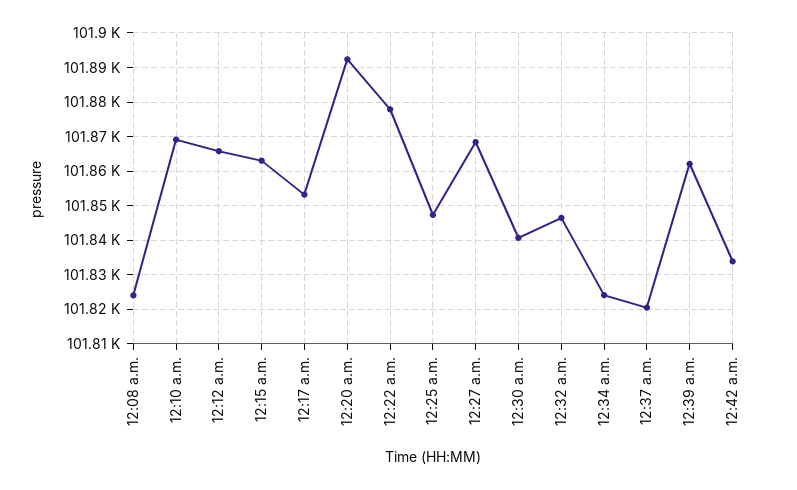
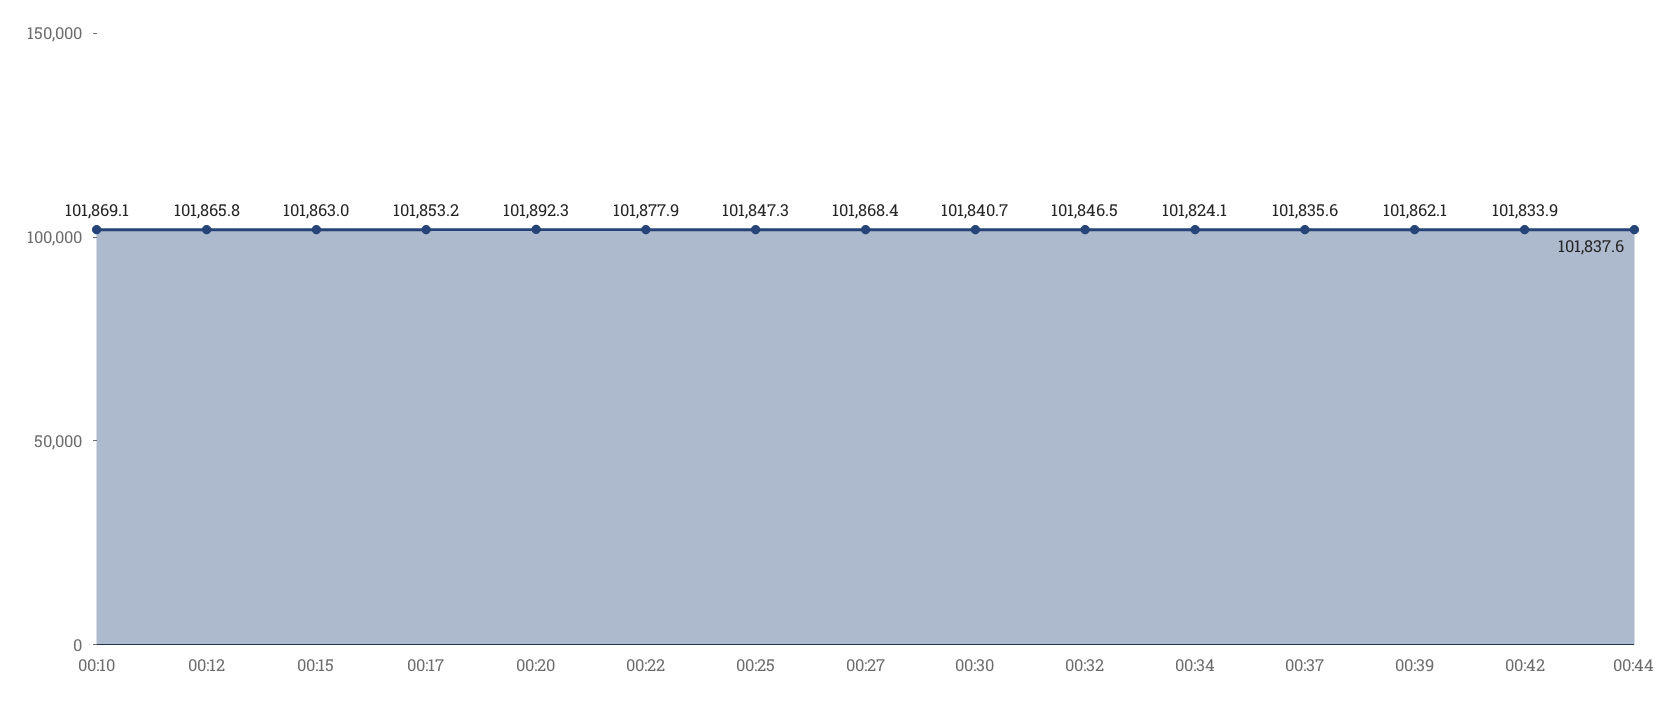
12:08 a.m.: 101824 -> none
12:37 a.m.: 101820 -> 101835.6
00:44: none -> 101837.6

